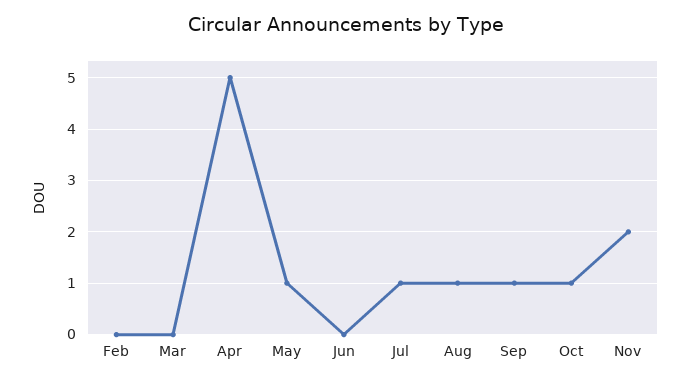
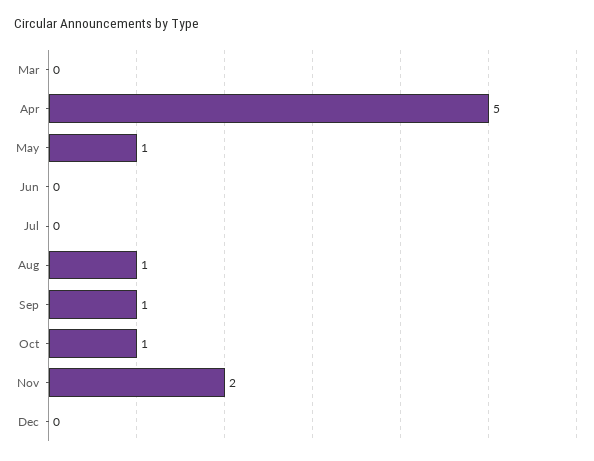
Feb: 0 -> none
Jul: 1 -> 0
Dec: none -> 0

